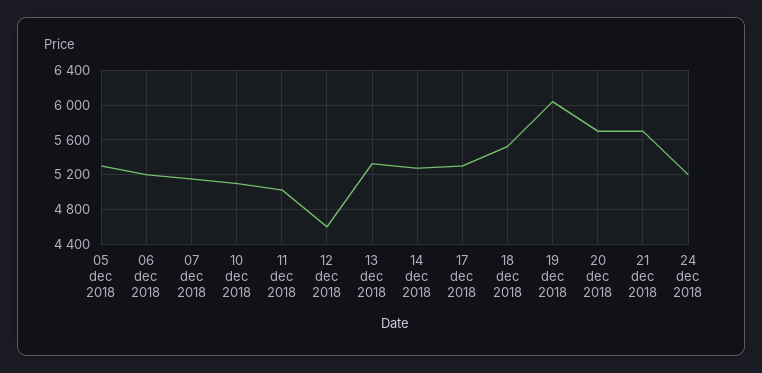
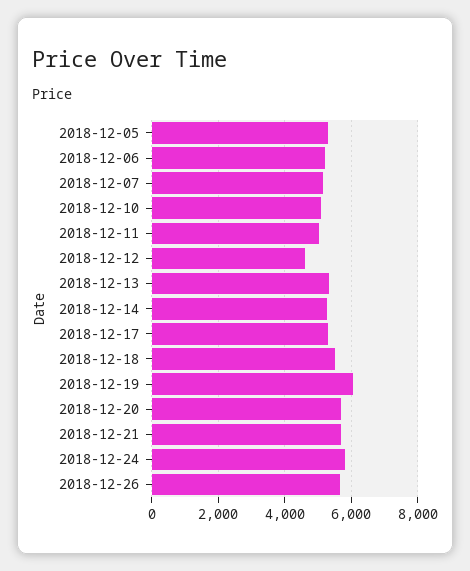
24 dec 2018: 5200 -> 5800
2018-12-26: none -> 5600

